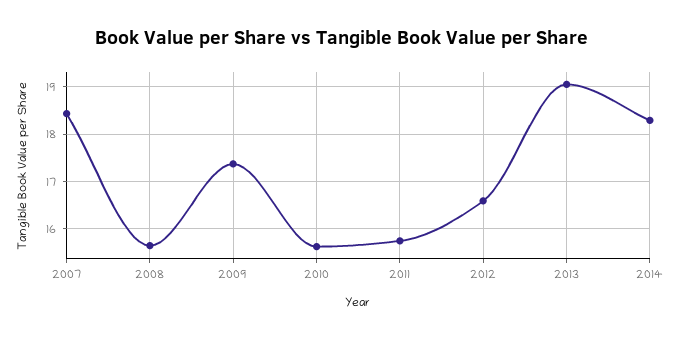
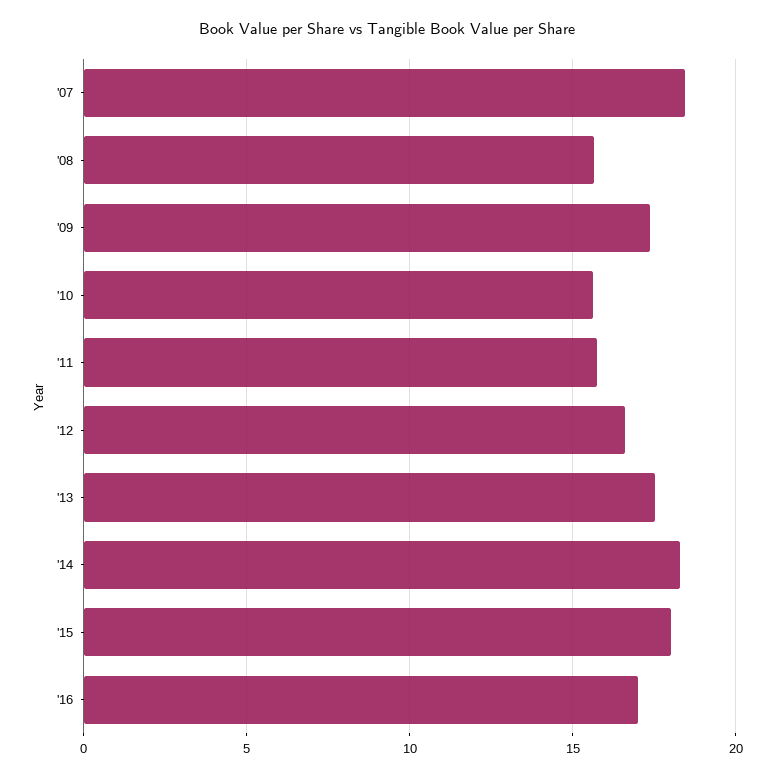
2013: 19 -> 17.5
'15: none -> 18
'16: none -> 17

